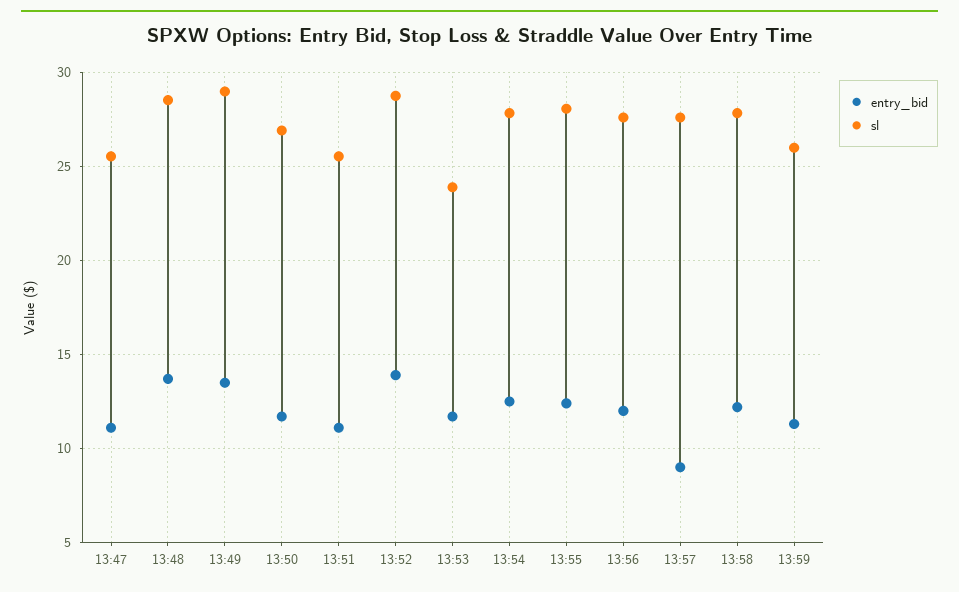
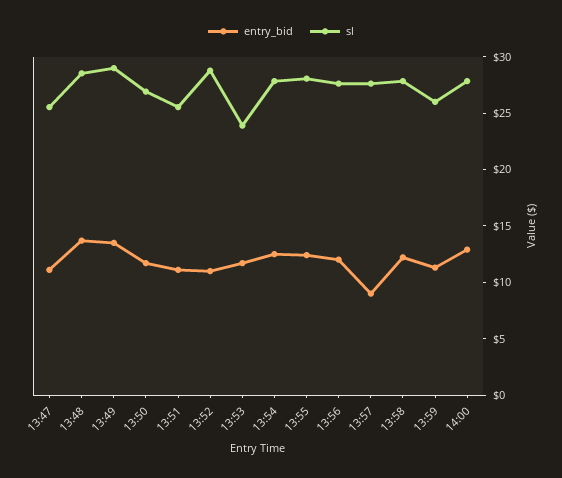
entry_bid, 13:52: 14 -> 11
entry_bid, 14:00: none -> 13
sl, 14:00: none -> 28

